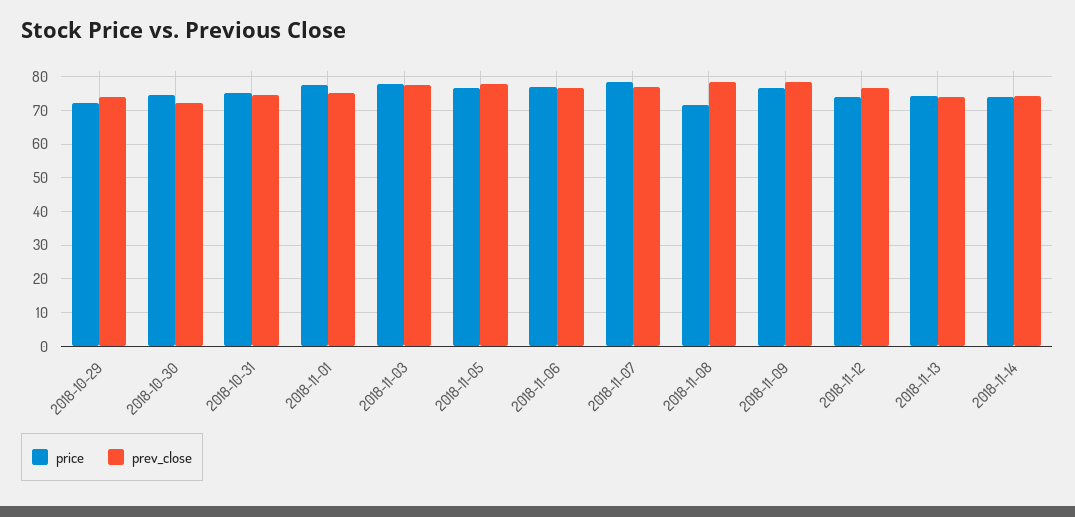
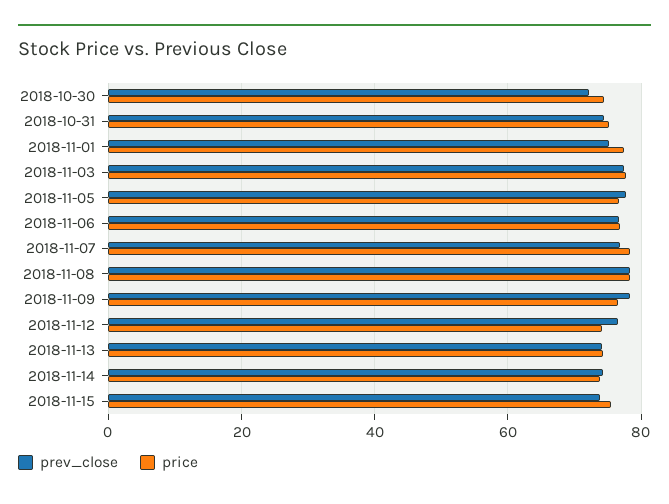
price, 2018-10-29: 72 -> none
prev_close, 2018-10-29: 74 -> none
price, 2018-11-08: 72 -> 78
prev_close, 2018-11-15: none -> 74
price, 2018-11-15: none -> 76

